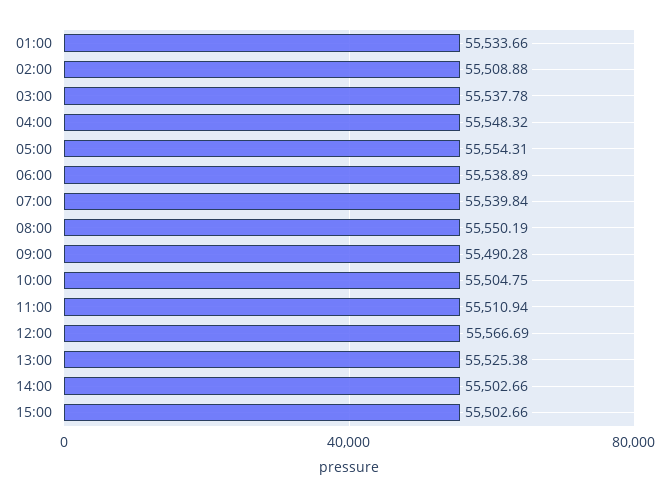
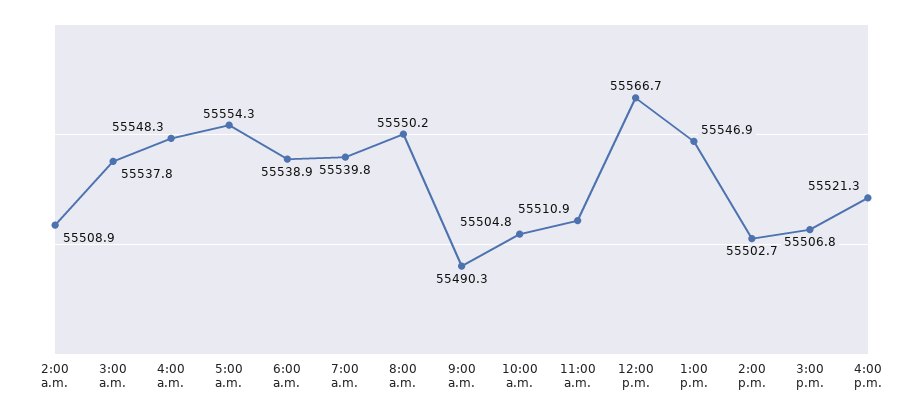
01:00: 55533.66 -> none
13:00: 55525.38 -> 55546.9
15:00: 55502.66 -> 55506.8
4:00 p.m.: none -> 55521.3

